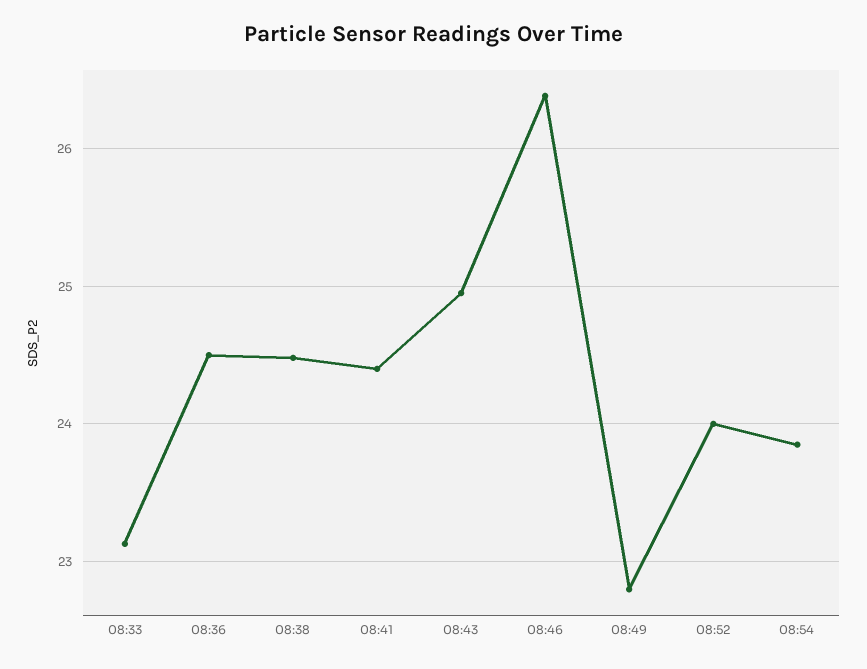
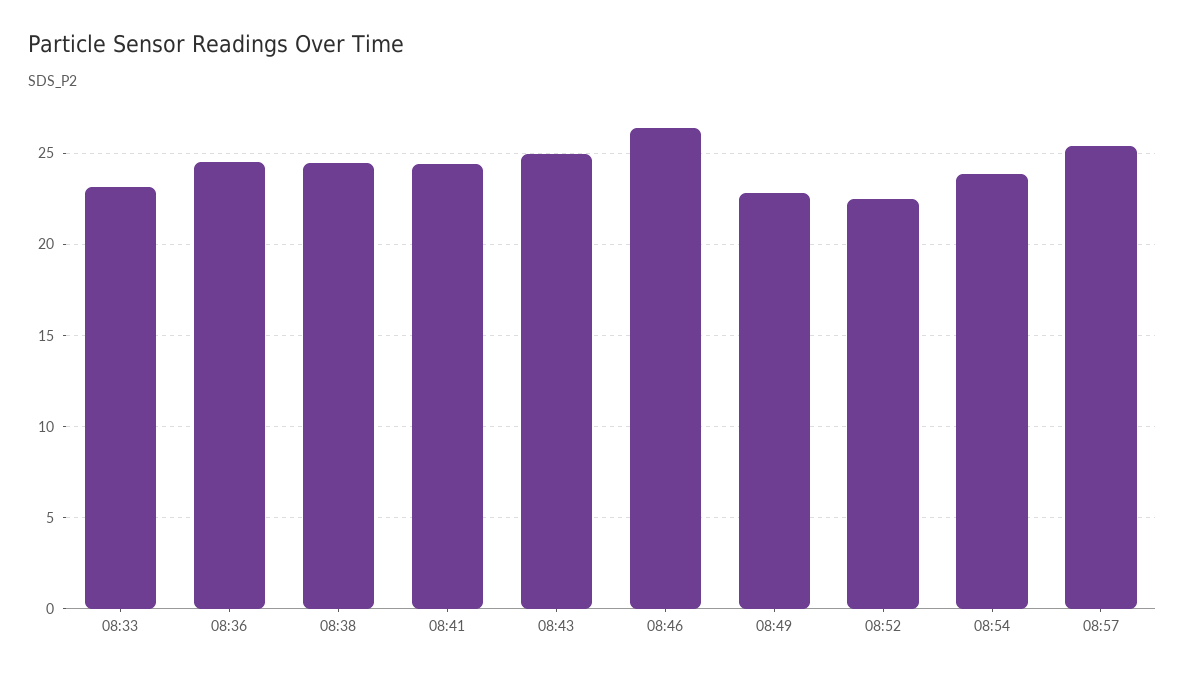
08:52: 24 -> 22.5
08:57: none -> 25.5

